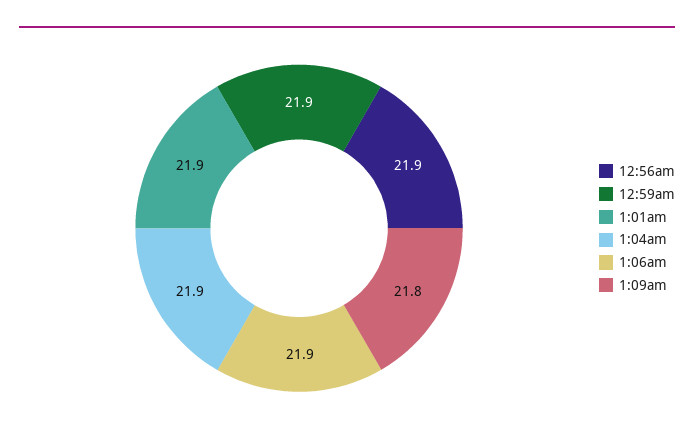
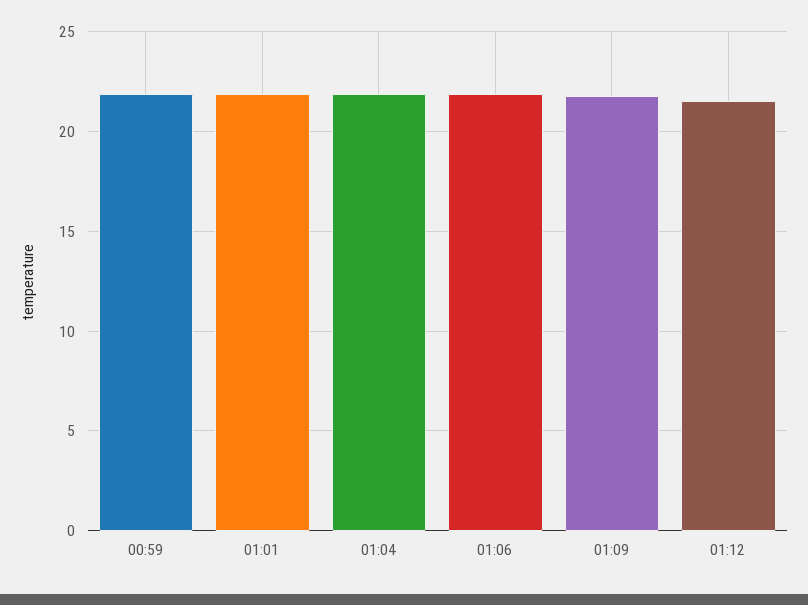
12:56am: 21.9 -> none
01:12: none -> 21.5

